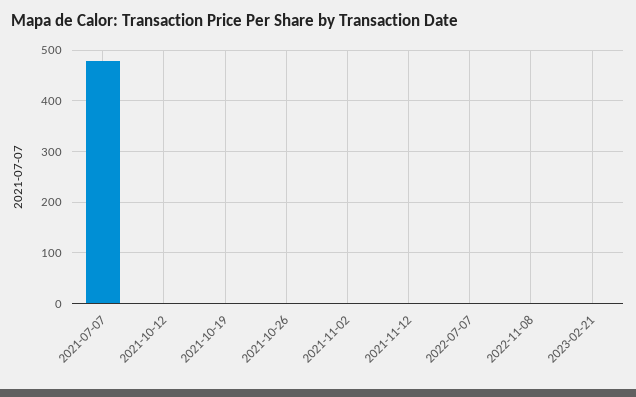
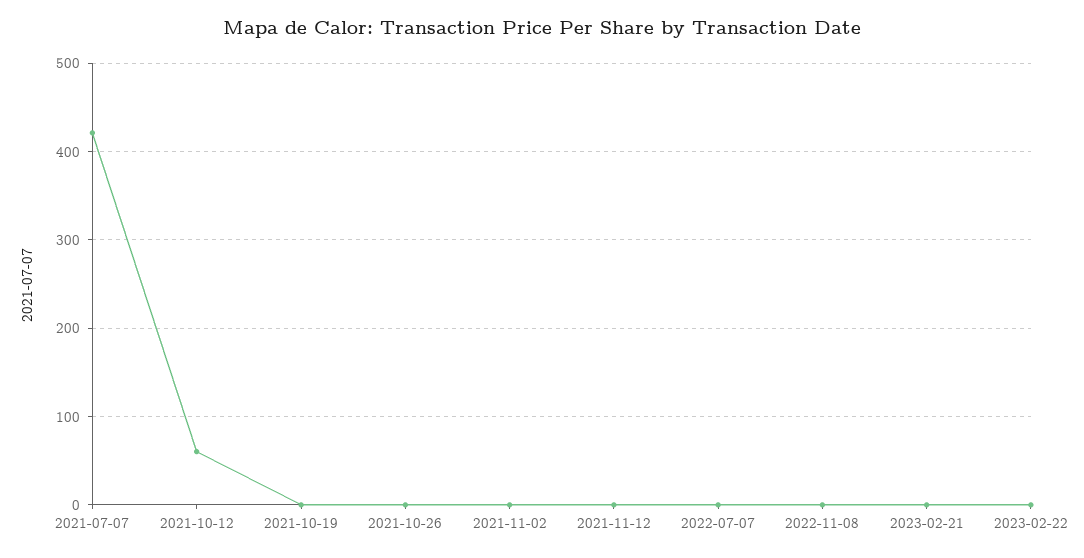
2021-07-07: 480 -> 420
2021-10-12: 0 -> 60
2023-02-22: none -> 0

